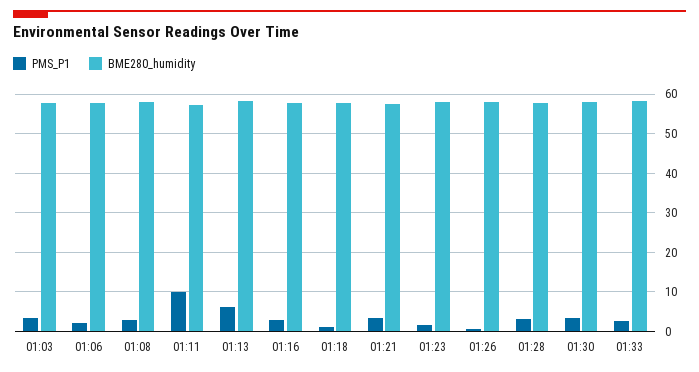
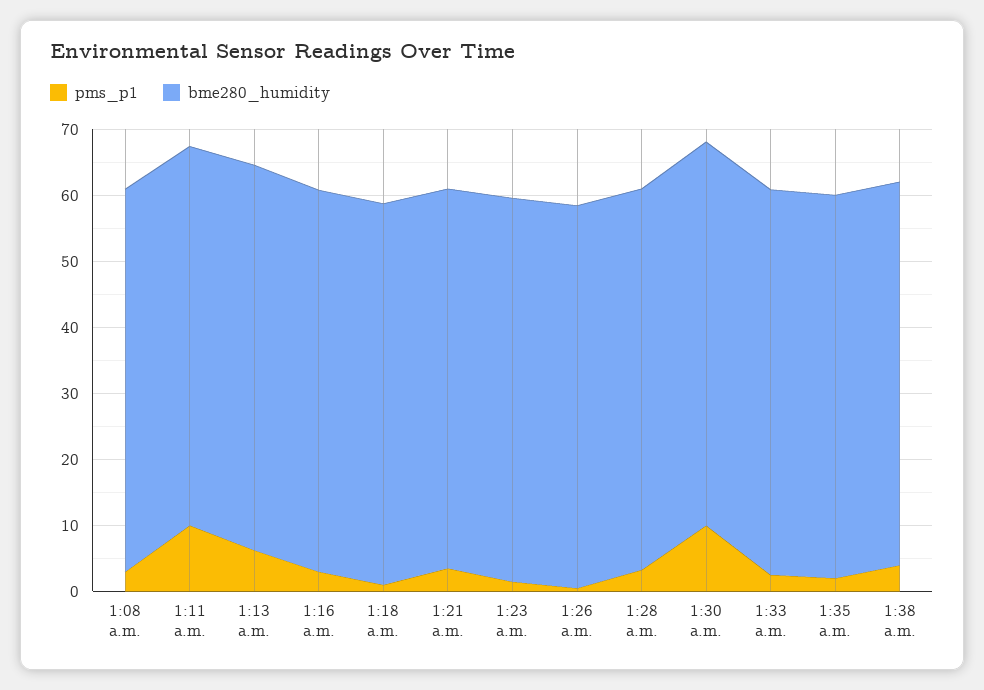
PMS_P1, 01:03: 4 -> none
BME280_humidity, 01:03: 58 -> none
PMS_P1, 01:06: 2 -> none
BME280_humidity, 01:06: 58 -> none
PMS_P1, 01:30: 4 -> 10
PMS_P1, 1:35 a.m.: none -> 2
BME280_humidity, 1:35 a.m.: none -> 58
PMS_P1, 1:38 a.m.: none -> 4
BME280_humidity, 1:38 a.m.: none -> 58

